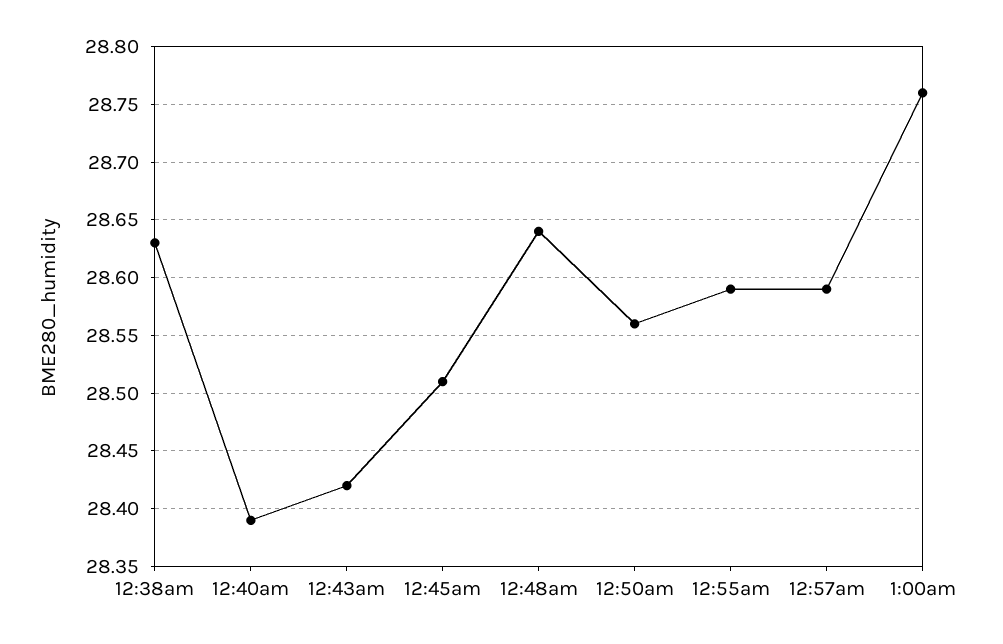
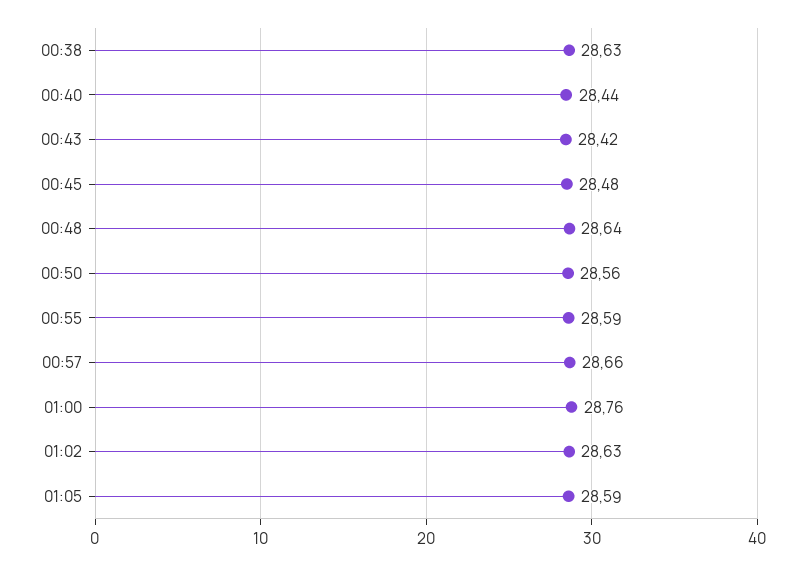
12:40am: 28.39 -> 28.44
12:45am: 28.51 -> 28.48
12:57am: 28.59 -> 28.66
01:02: none -> 28.63
01:05: none -> 28.59

